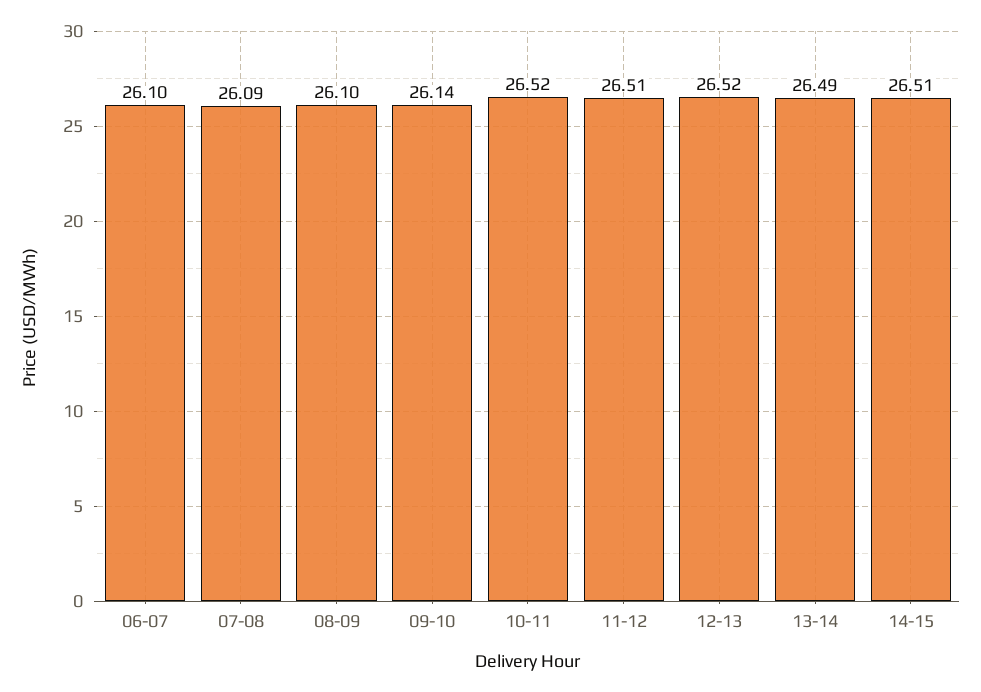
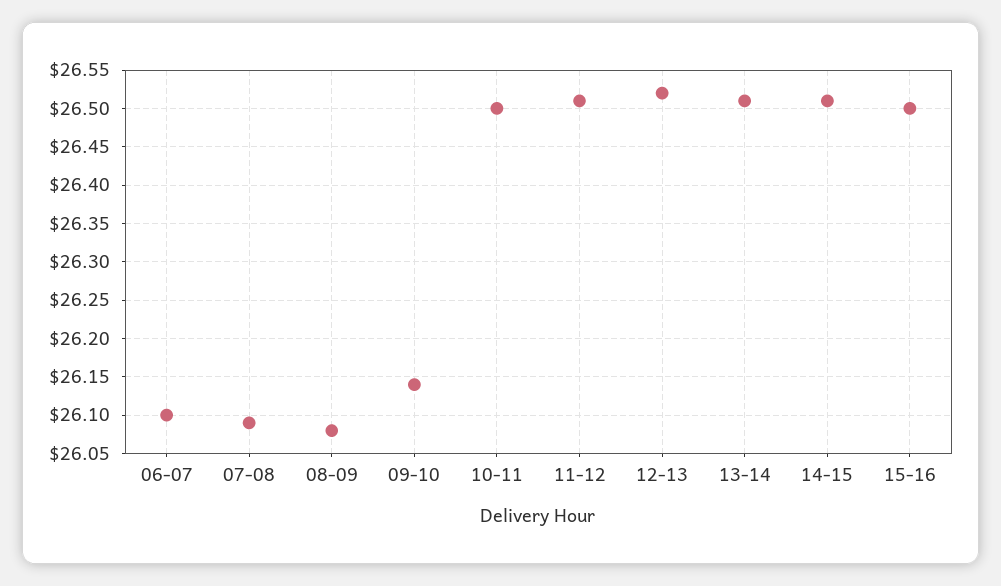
08-09: 26.1 -> 26.08
10-11: 26.52 -> 26.5
13-14: 26.49 -> 26.51
15-16: none -> 26.5

